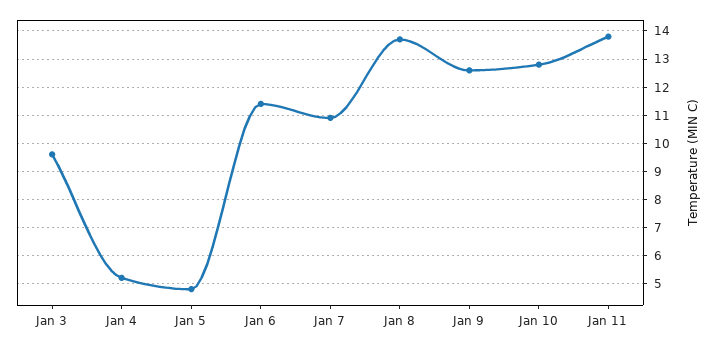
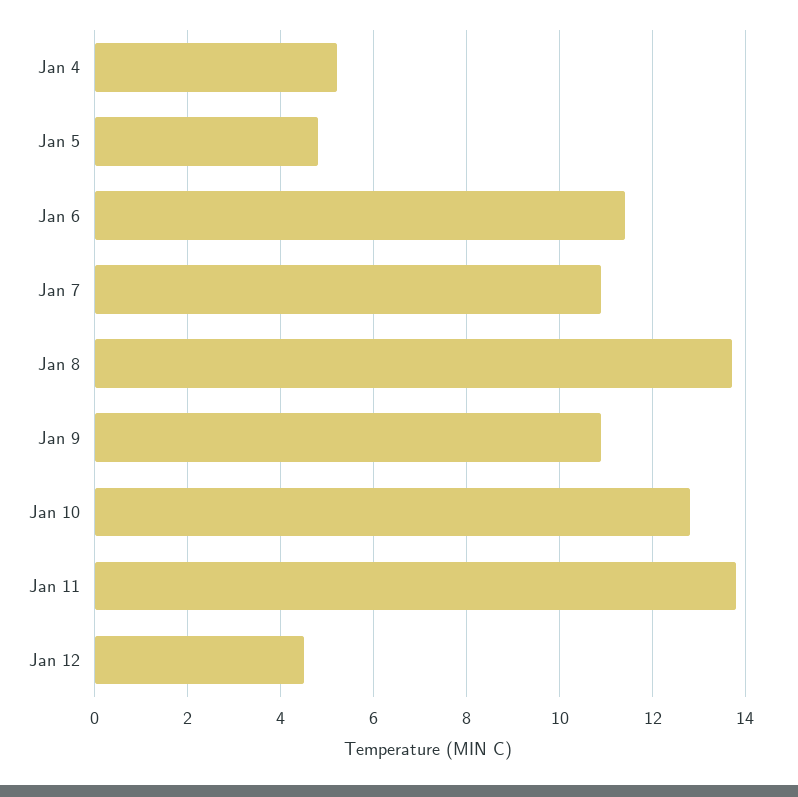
Jan 3: 9.5 -> none
Jan 9: 12.5 -> 11
Jan 12: none -> 4.5

